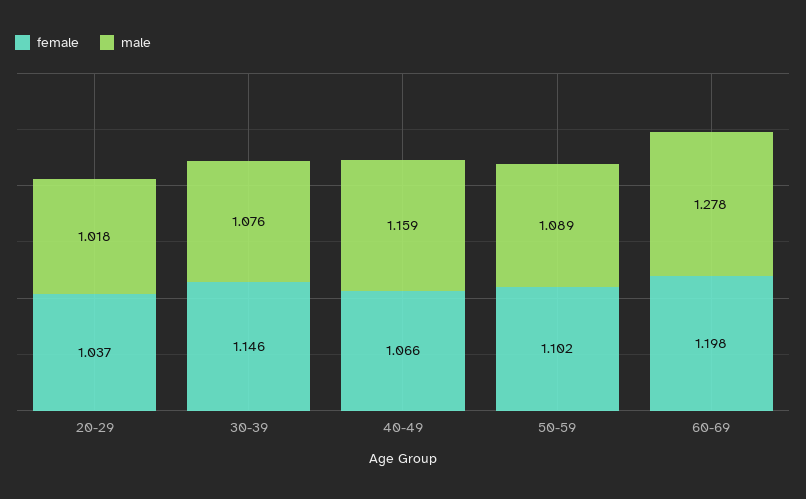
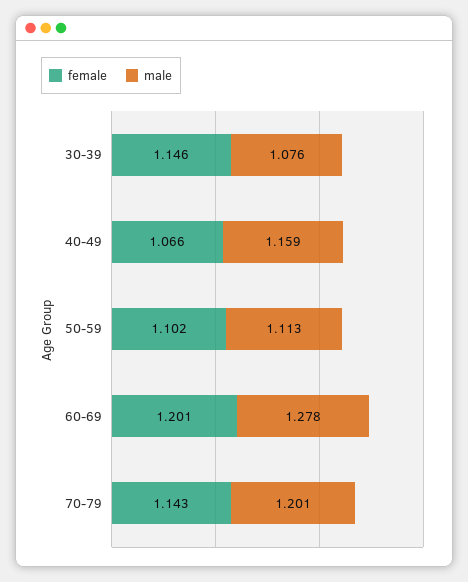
female, 20-29: 1.037 -> none
male, 20-29: 1.018 -> none
male, 50-59: 1.089 -> 1.113
female, 60-69: 1.198 -> 1.201
female, 70-79: none -> 1.143
male, 70-79: none -> 1.201

